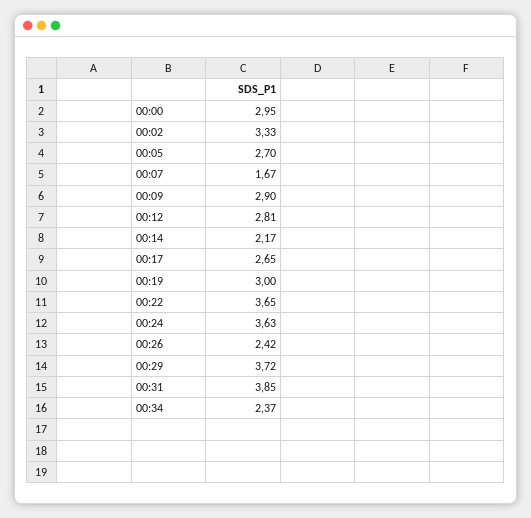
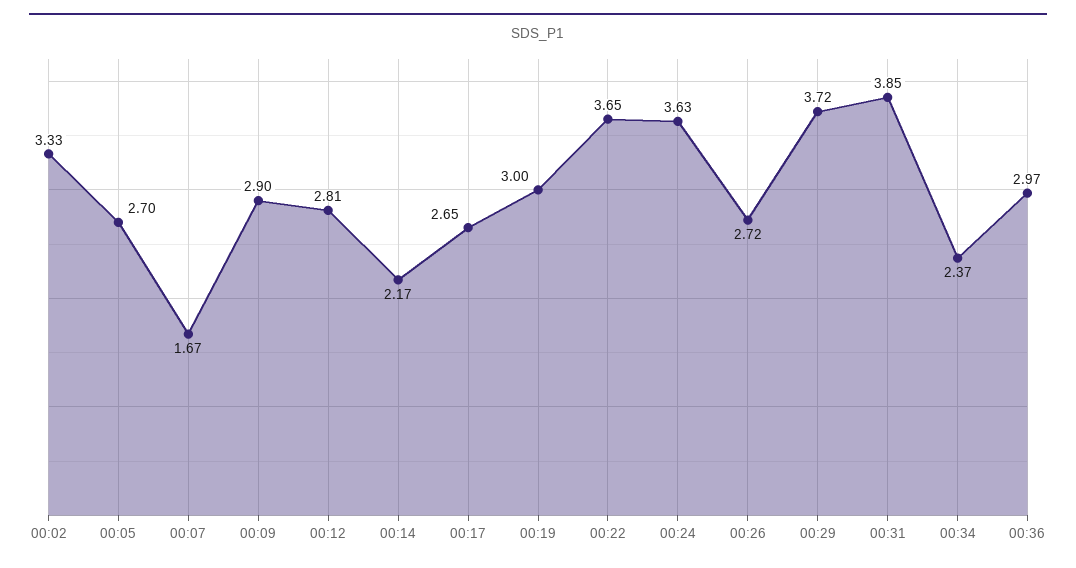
00:00: 2.95 -> none
00:26: 2.42 -> 2.72
00:36: none -> 2.97

